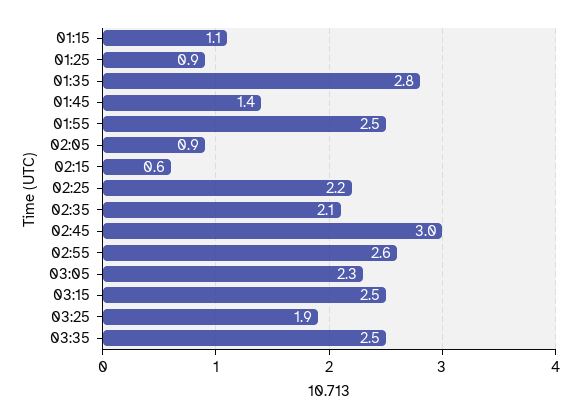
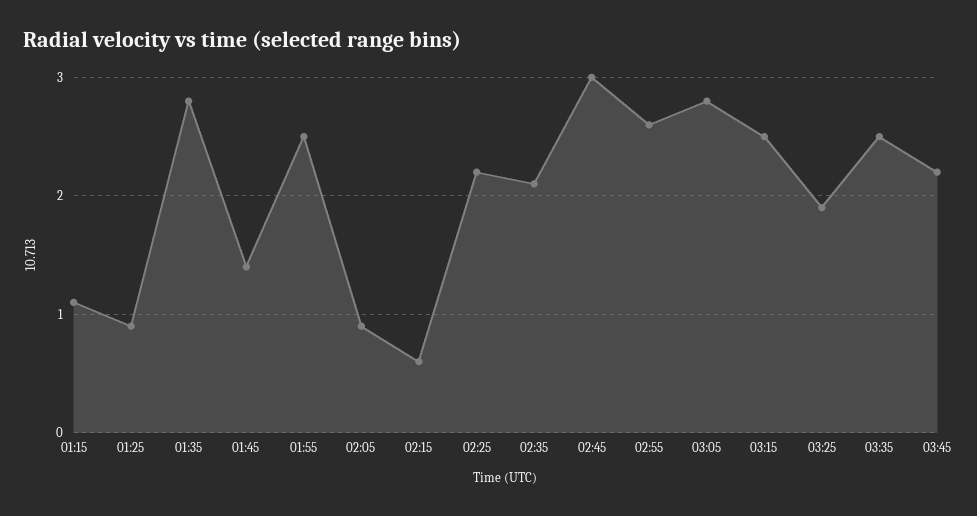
03:05: 2.3 -> 2.8
03:45: none -> 2.2

